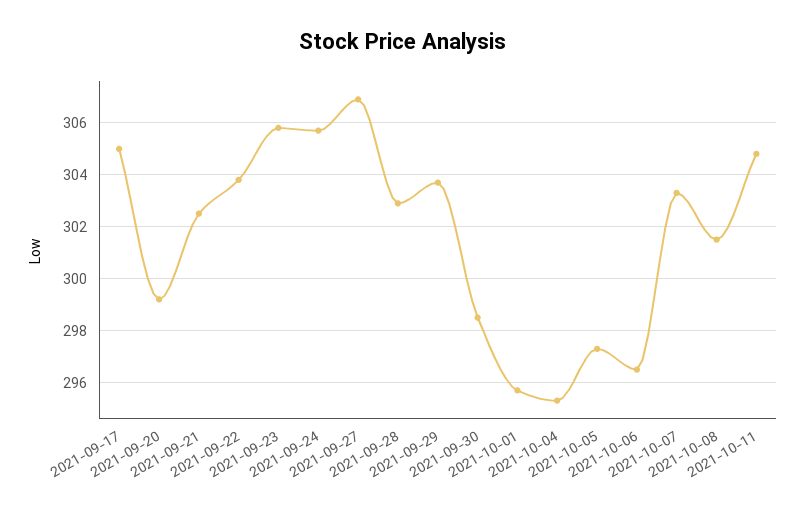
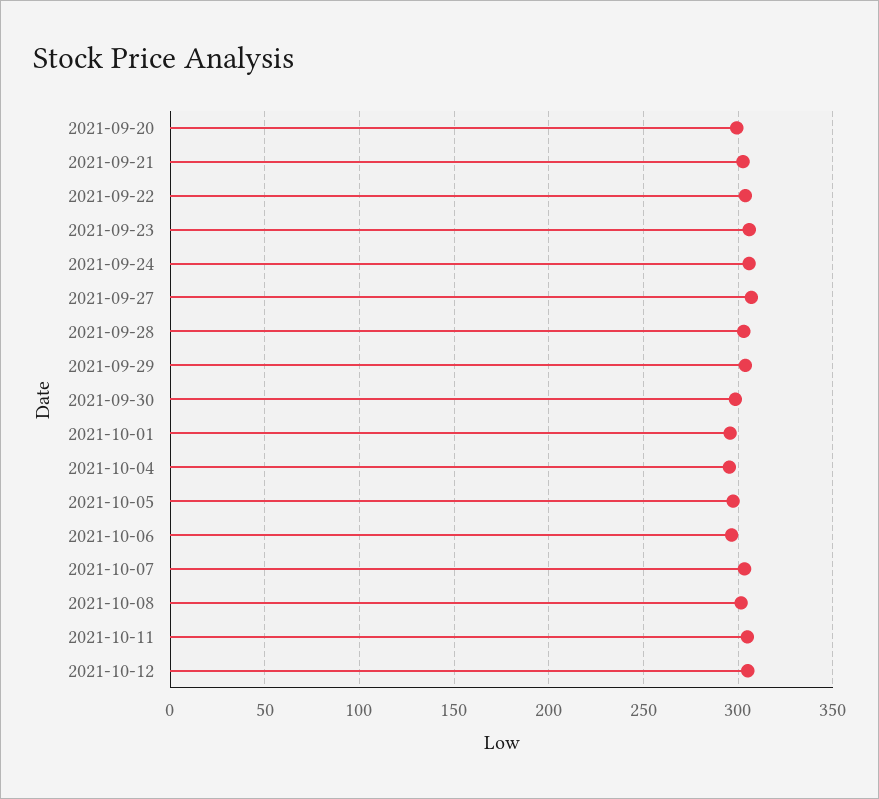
2021-09-17: 305 -> none
2021-10-12: none -> 305

